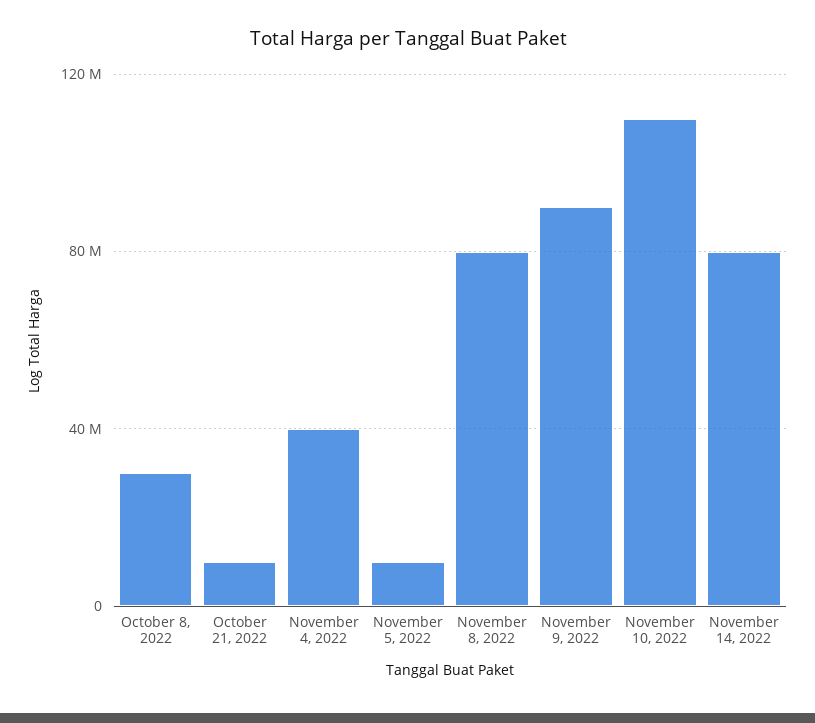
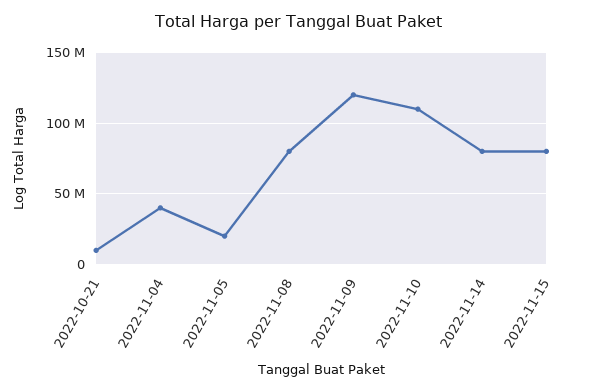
October 8, 2022: 30000000 -> none
November 5, 2022: 10000000 -> 20000000
November 9, 2022: 90000000 -> 120000000
2022-11-15: none -> 80000000

